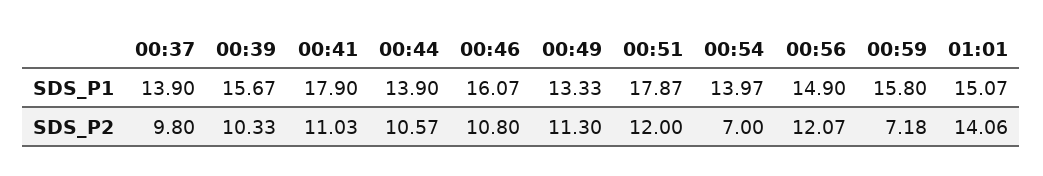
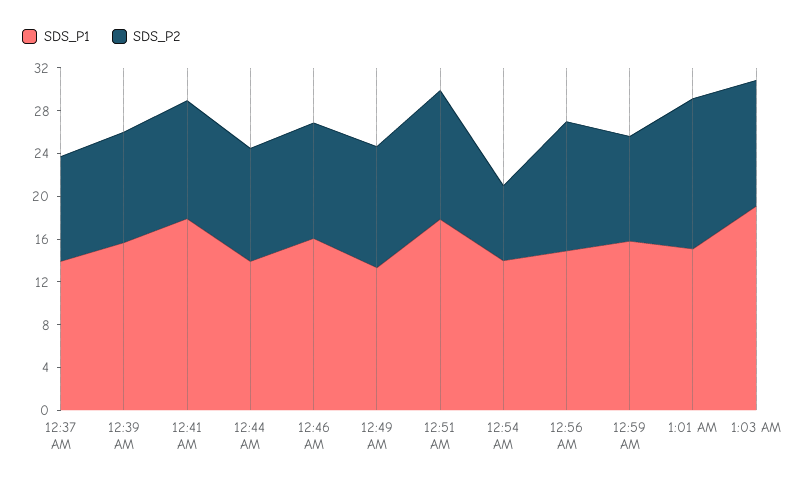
SDS_P2, 00:59: 7.18 -> 10
SDS_P1, 1:03 AM: none -> 19
SDS_P2, 1:03 AM: none -> 12

